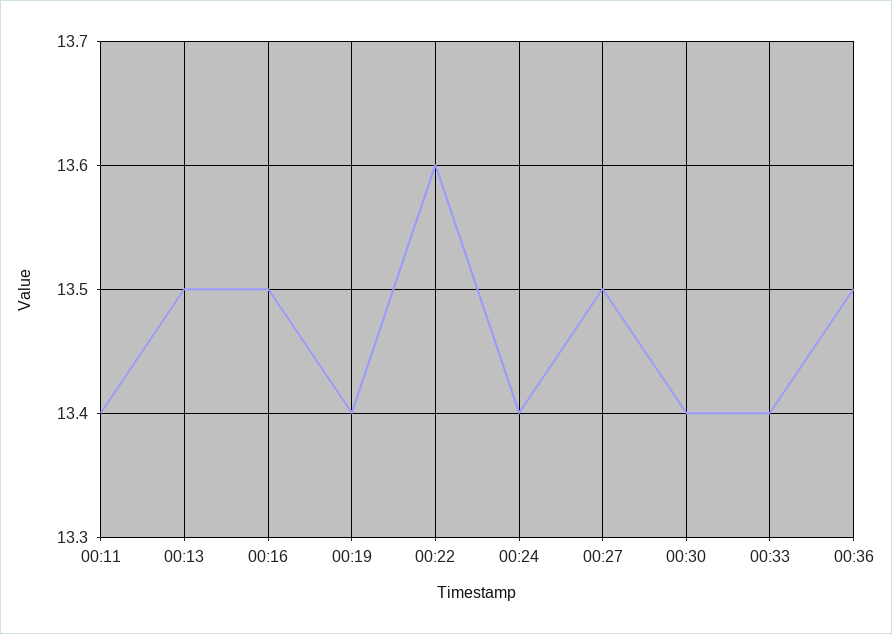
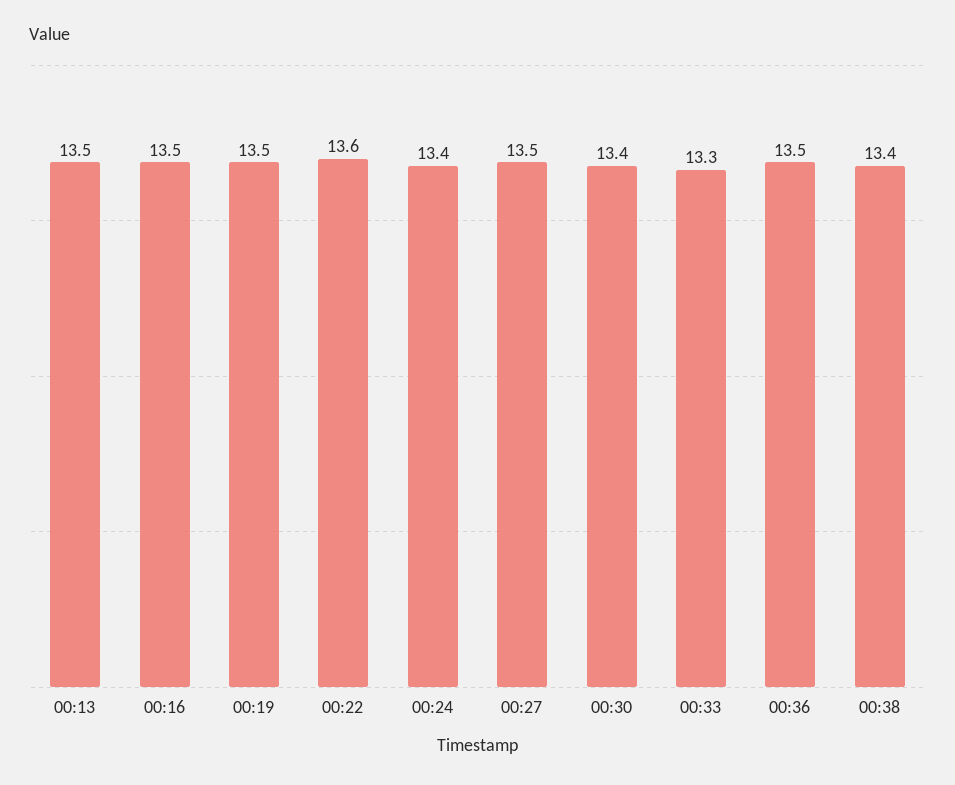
00:11: 13.4 -> none
00:19: 13.4 -> 13.5
00:33: 13.4 -> 13.3
00:38: none -> 13.4

